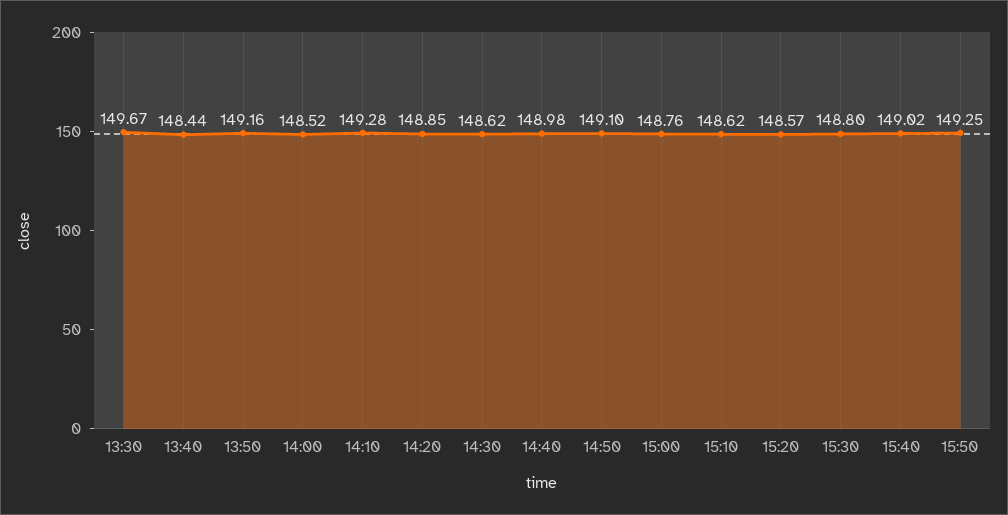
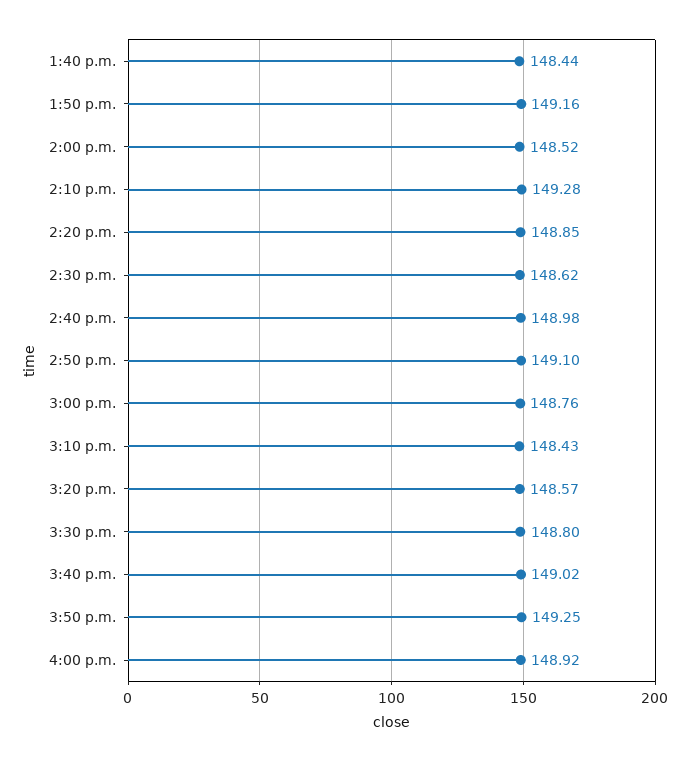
13:30: 149.67 -> none
15:10: 148.62 -> 148.43
4:00 p.m.: none -> 148.92

